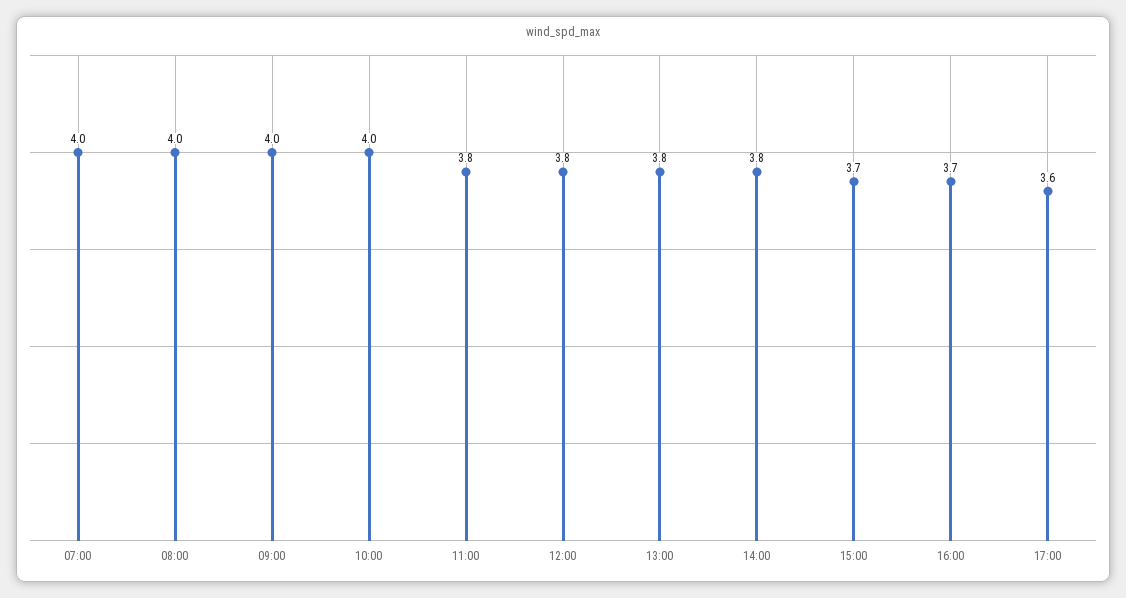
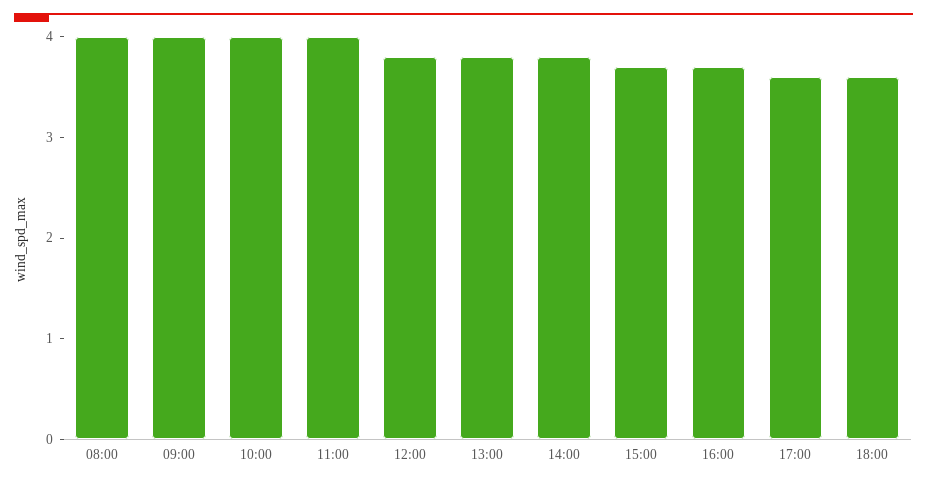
07:00: 4 -> none
11:00: 3.8 -> 4
18:00: none -> 3.6

